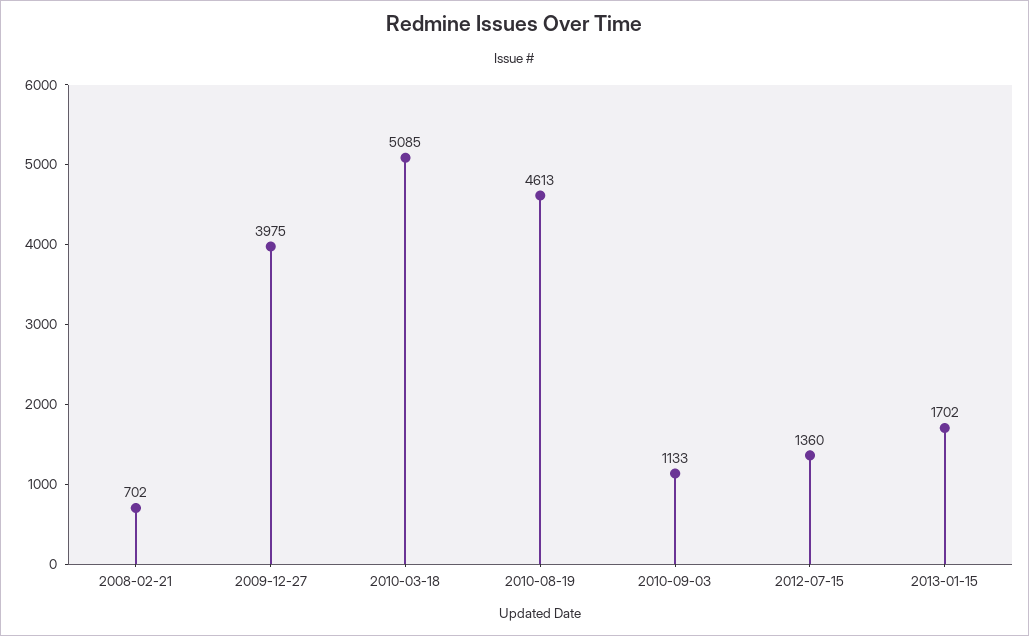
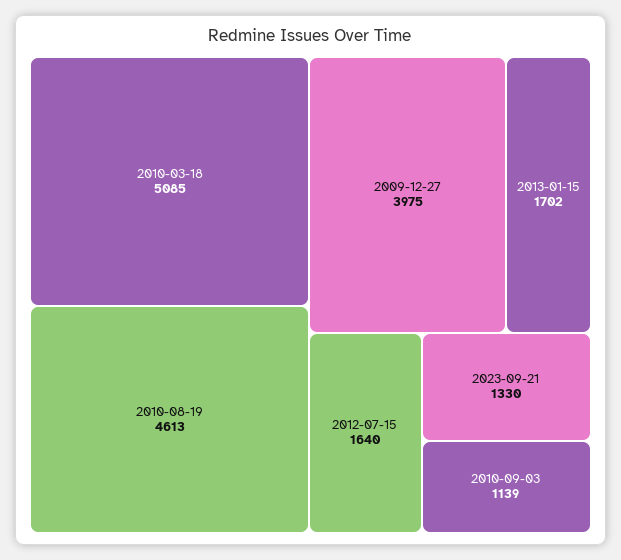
2008-02-21: 702 -> none
2010-09-03: 1133 -> 1139
2012-07-15: 1360 -> 1640
2023-09-21: none -> 1330

